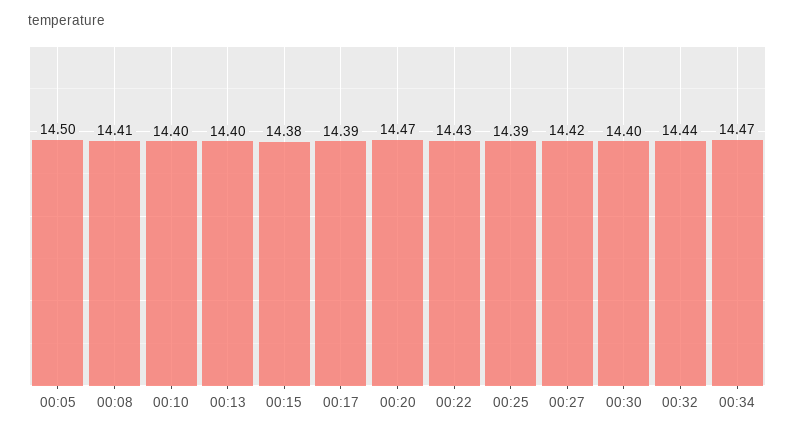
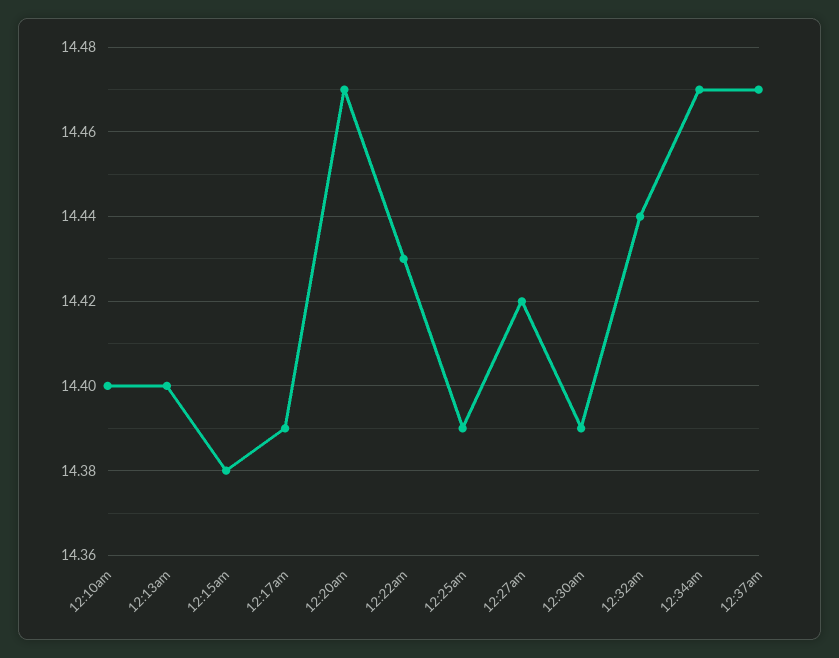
00:05: 14.5 -> none
00:08: 14.41 -> none
00:30: 14.4 -> 14.39
12:37am: none -> 14.47

